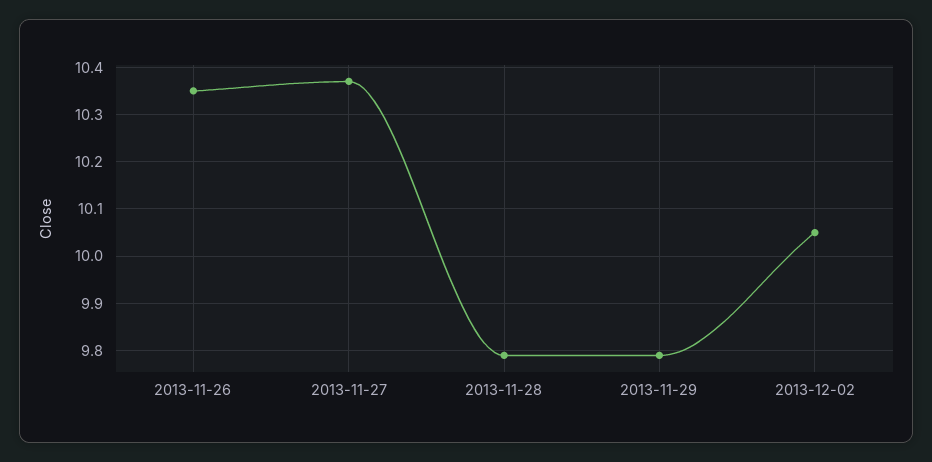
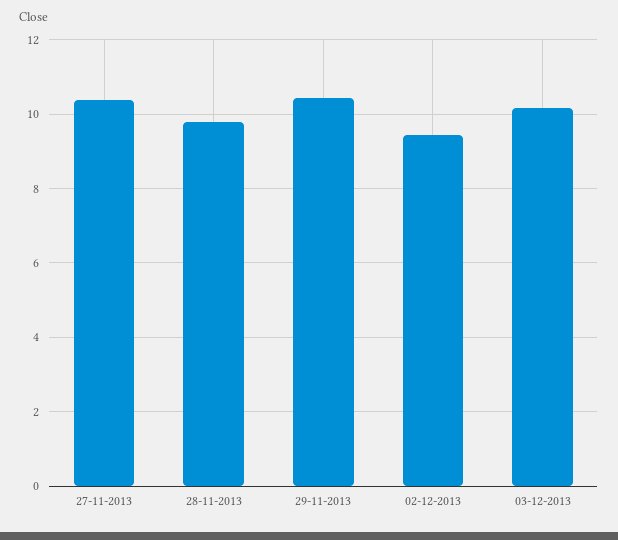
2013-11-26: 10.35 -> none
2013-11-29: 9.8 -> 10.4
2013-12-02: 10.05 -> 9.4
03-12-2013: none -> 10.2

